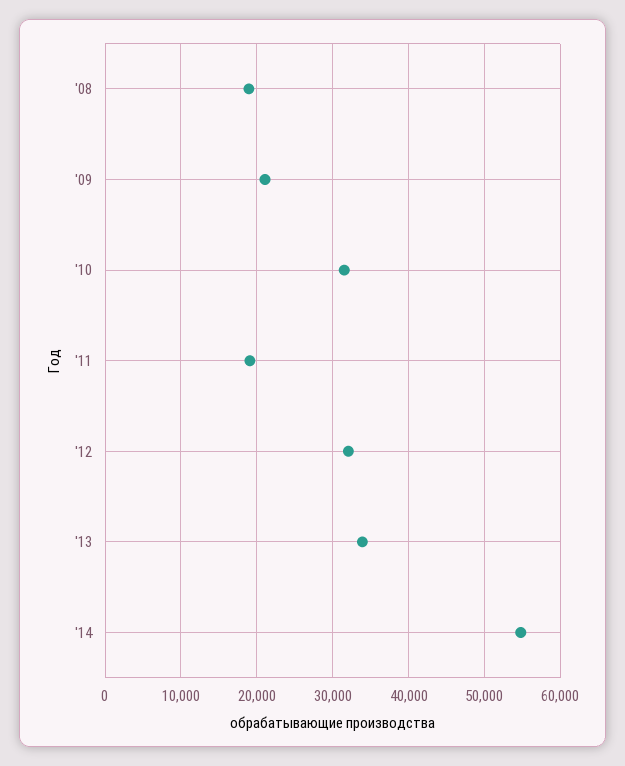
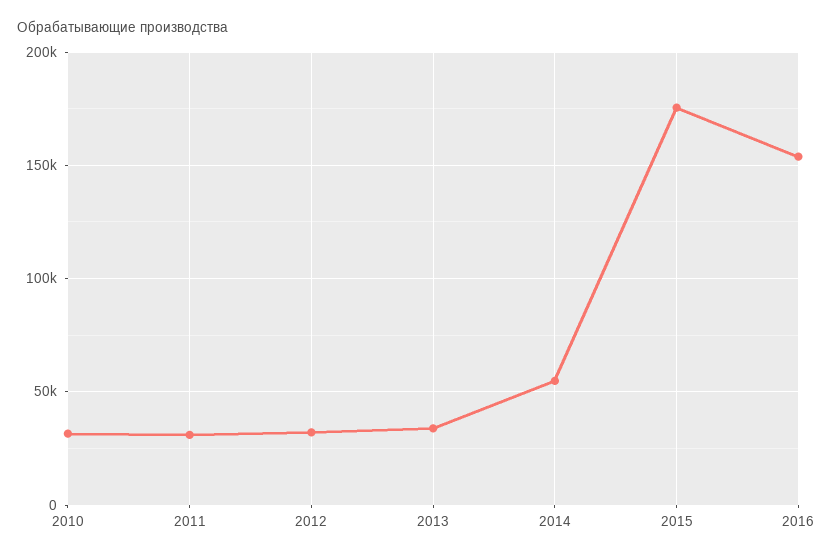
'08: 19000 -> none
'09: 21000 -> none
'11: 19000 -> 30000
2015: none -> 175000
2016: none -> 155000

